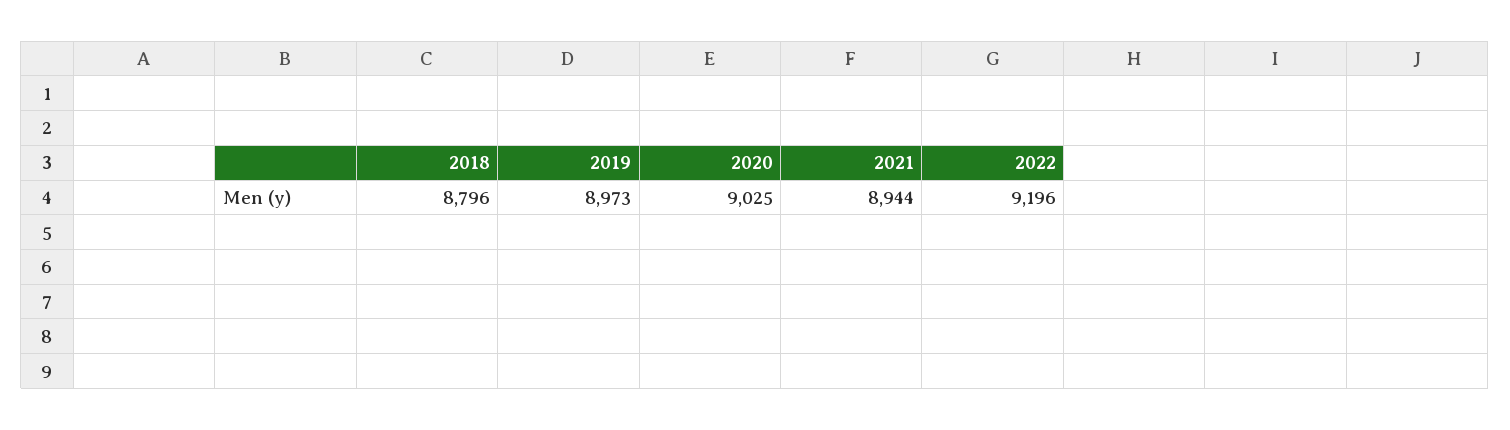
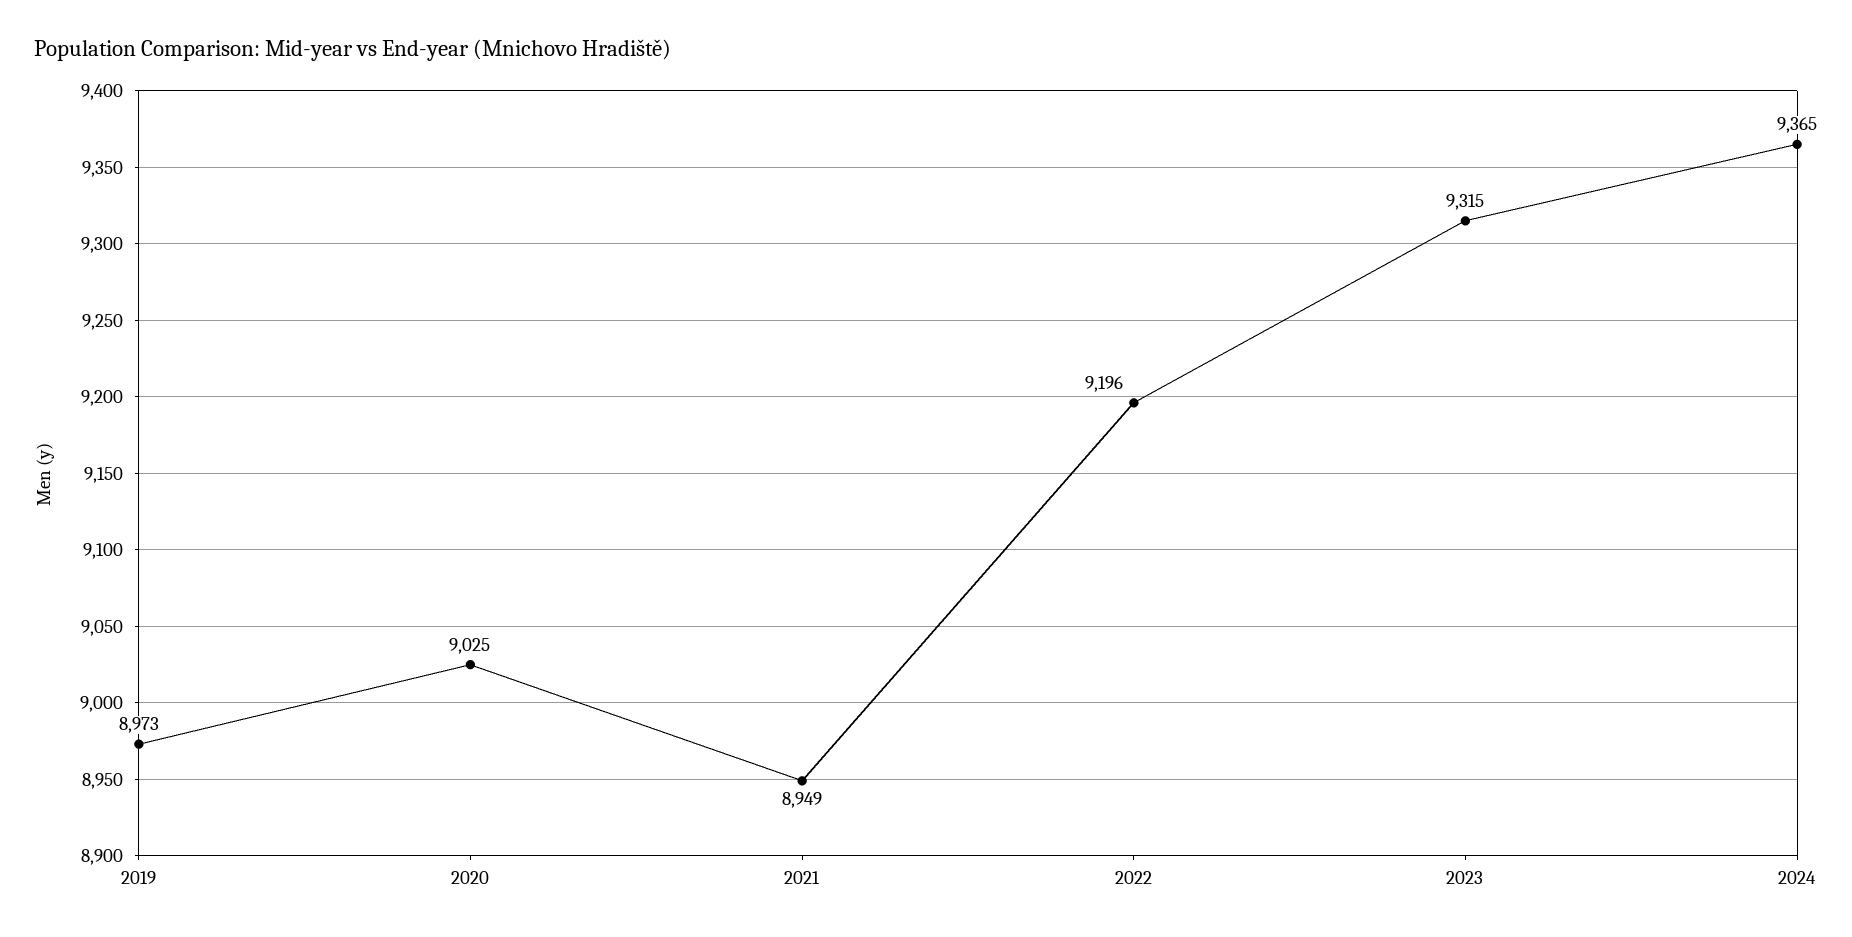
2018: 8796 -> none
2021: 8944 -> 8949
2023: none -> 9315
2024: none -> 9365

